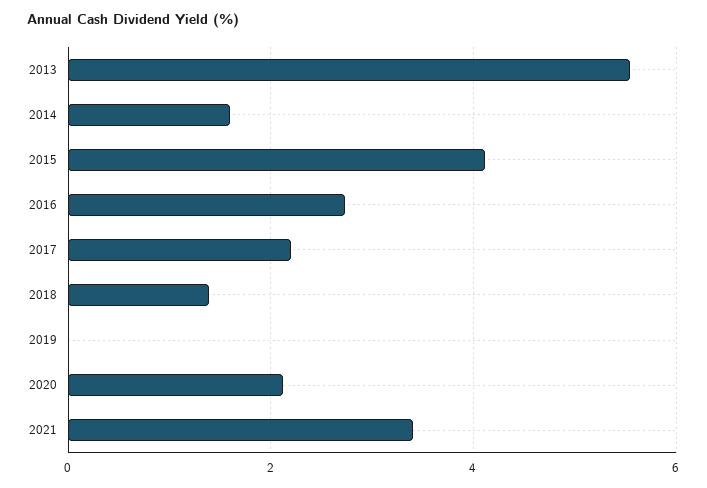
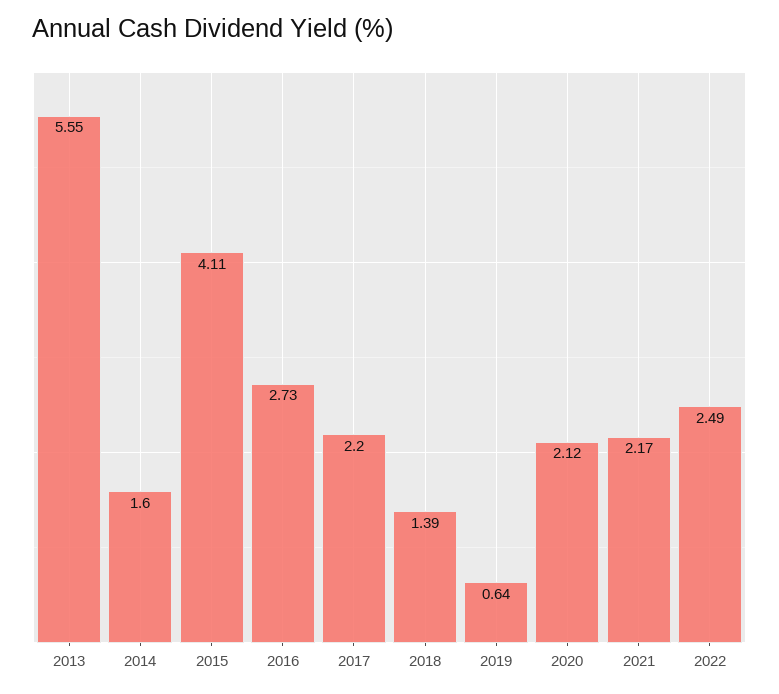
2019: 0 -> 0.64
2021: 3.4 -> 2.17
2022: none -> 2.49

